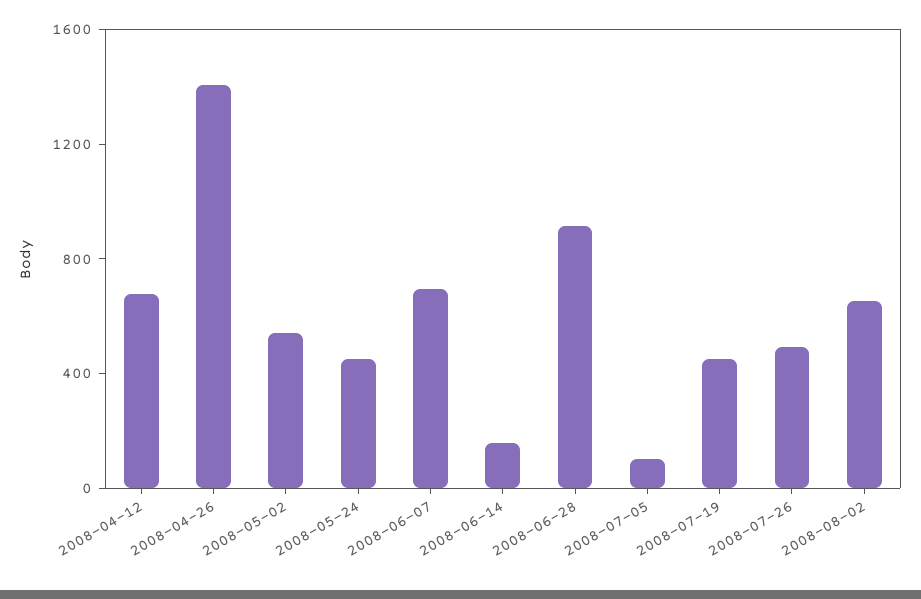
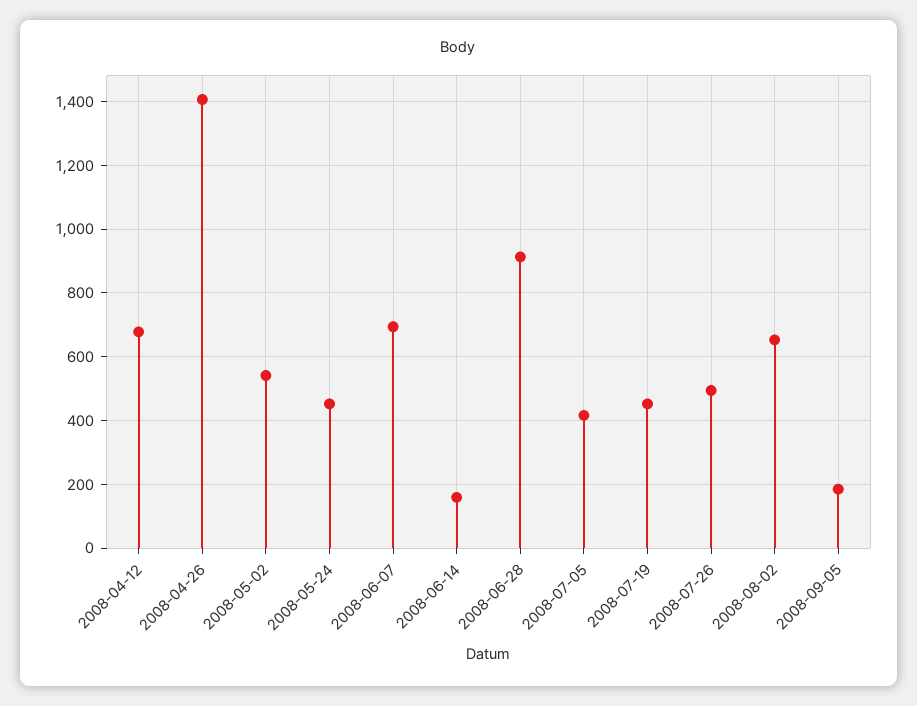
2008-07-05: 100 -> 420
2008-09-05: none -> 180

